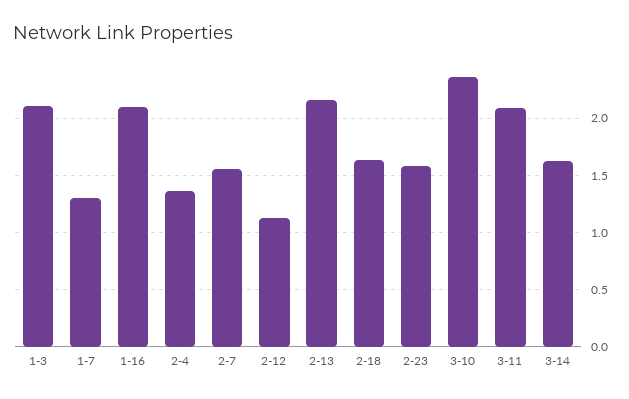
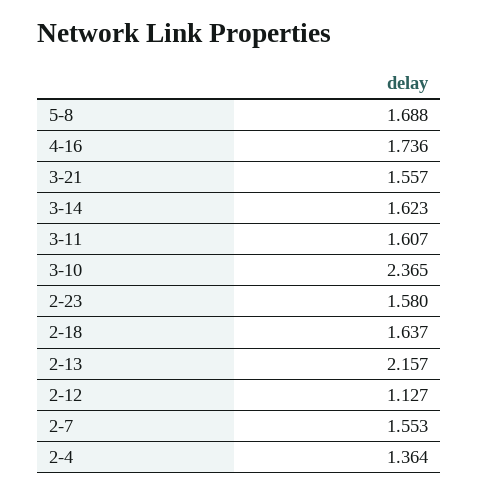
1-3: 2.1 -> none
1-7: 1.3 -> none
1-16: 2.1 -> none
3-11: 2.1 -> 1.607
5-8: none -> 1.688
4-16: none -> 1.736
3-21: none -> 1.557

